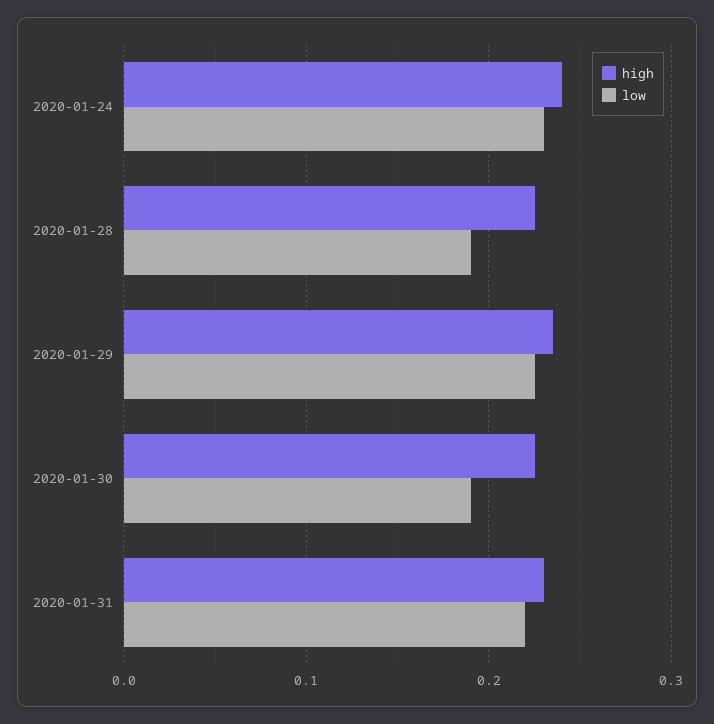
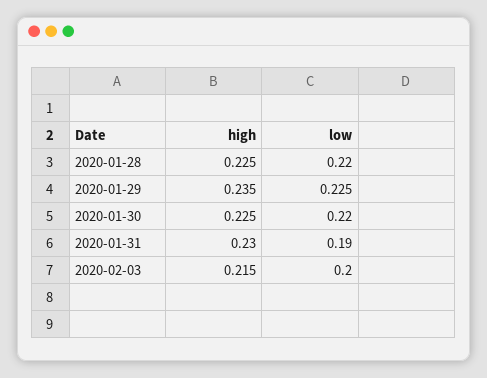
high, 2020-01-24: 0.24 -> none
low, 2020-01-24: 0.23 -> none
low, 2020-01-28: 0.19 -> 0.22
low, 2020-01-30: 0.19 -> 0.22
low, 2020-01-31: 0.22 -> 0.19
high, 2020-02-03: none -> 0.215
low, 2020-02-03: none -> 0.2

